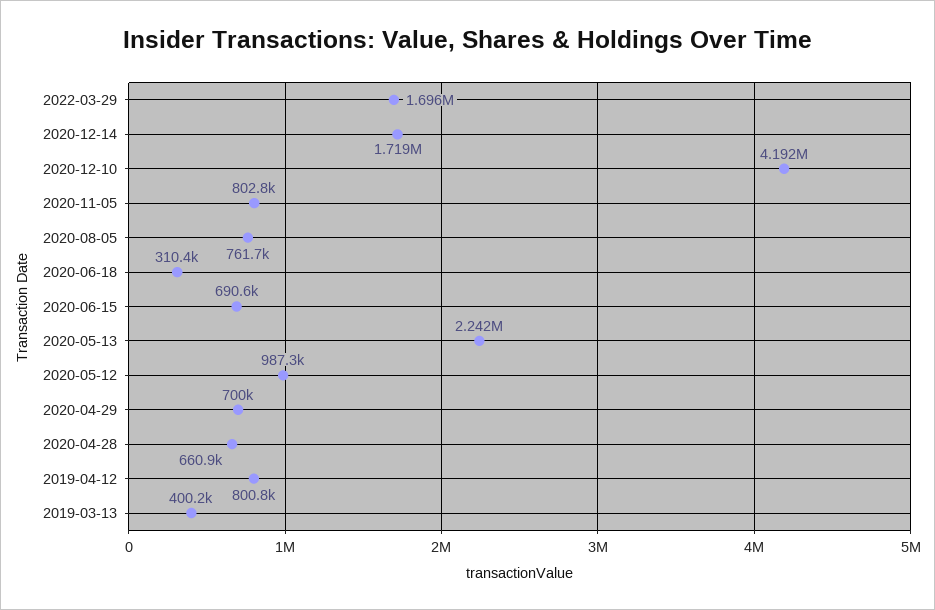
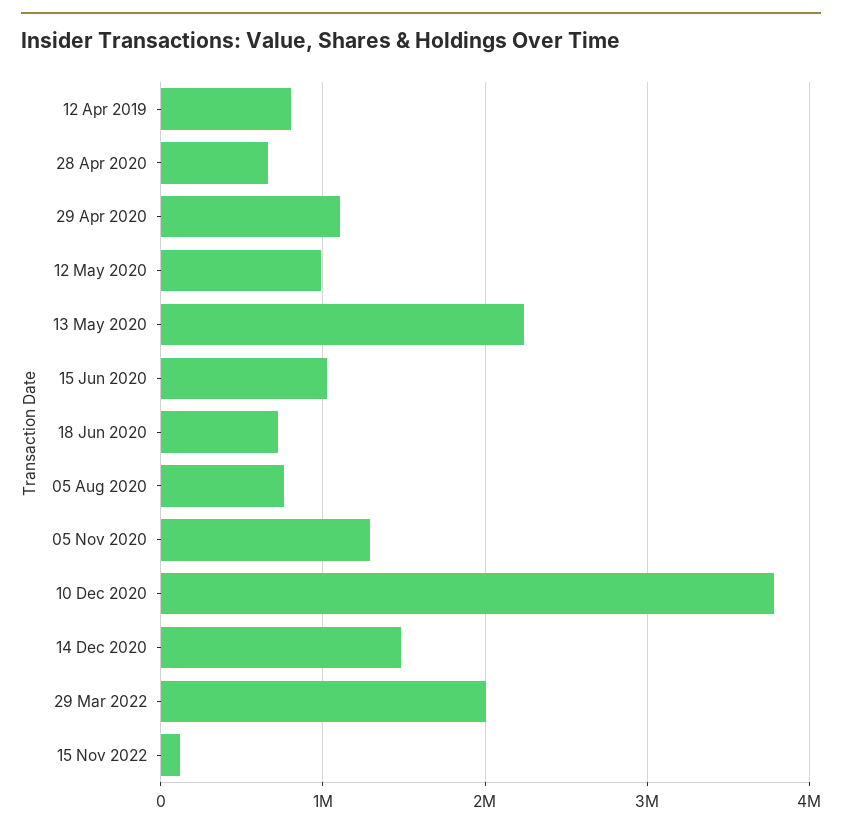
2022-03-29: 1696000 -> 2000000
2020-12-14: 1719000 -> 1500000
2020-12-10: 4192000 -> 3800000
2020-11-05: 802800 -> 1300000
2020-06-18: 310400 -> 700000
2020-06-15: 690600 -> 1000000
2020-04-29: 700000 -> 1100000
2019-03-13: 400200 -> none
15 Nov 2022: none -> 100000

